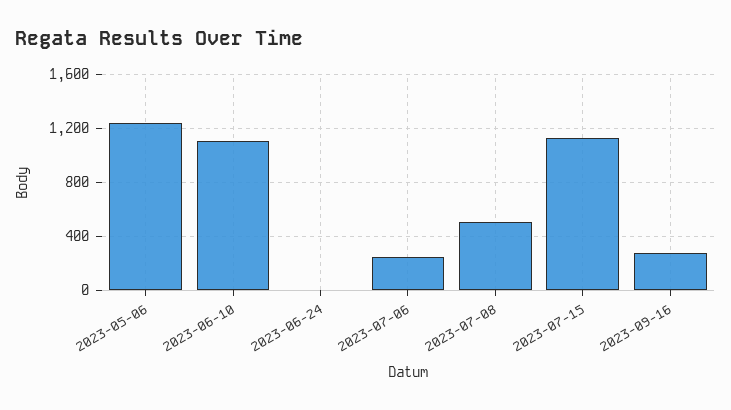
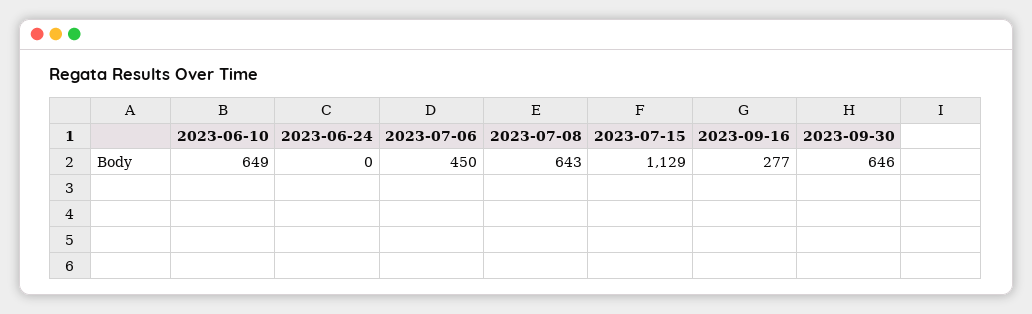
2023-05-06: 1250 -> none
2023-06-10: 1100 -> 649
2023-07-06: 250 -> 450
2023-07-08: 500 -> 643
2023-09-30: none -> 646

